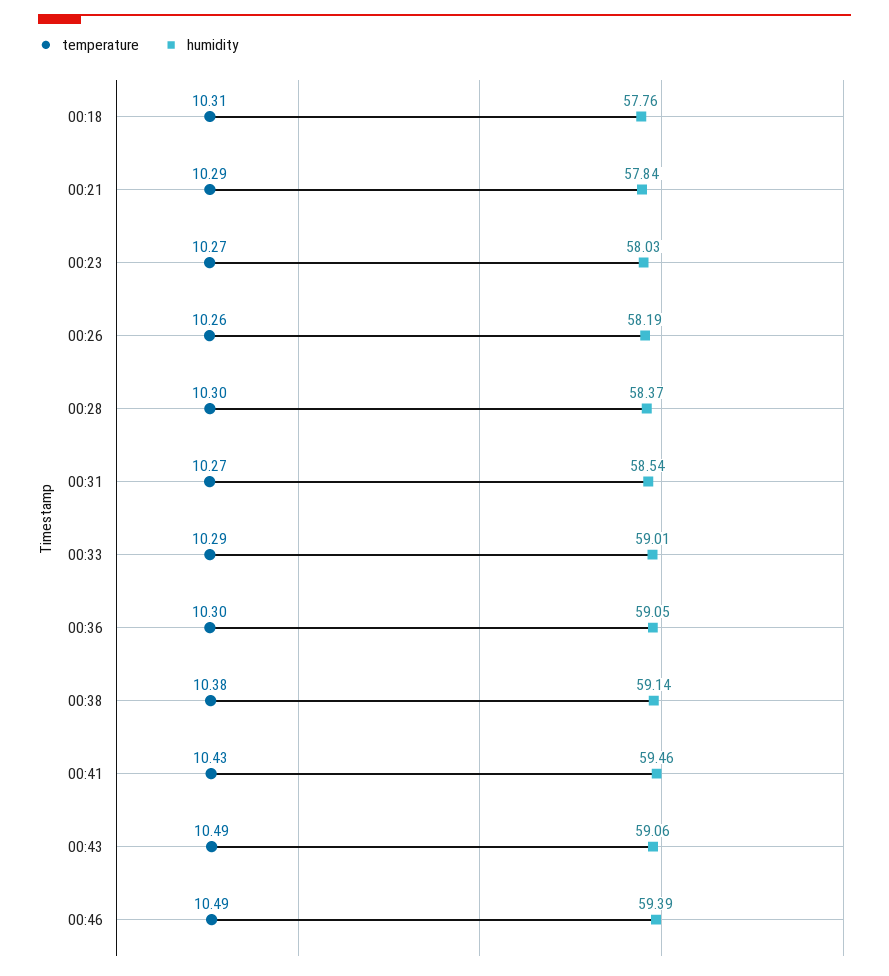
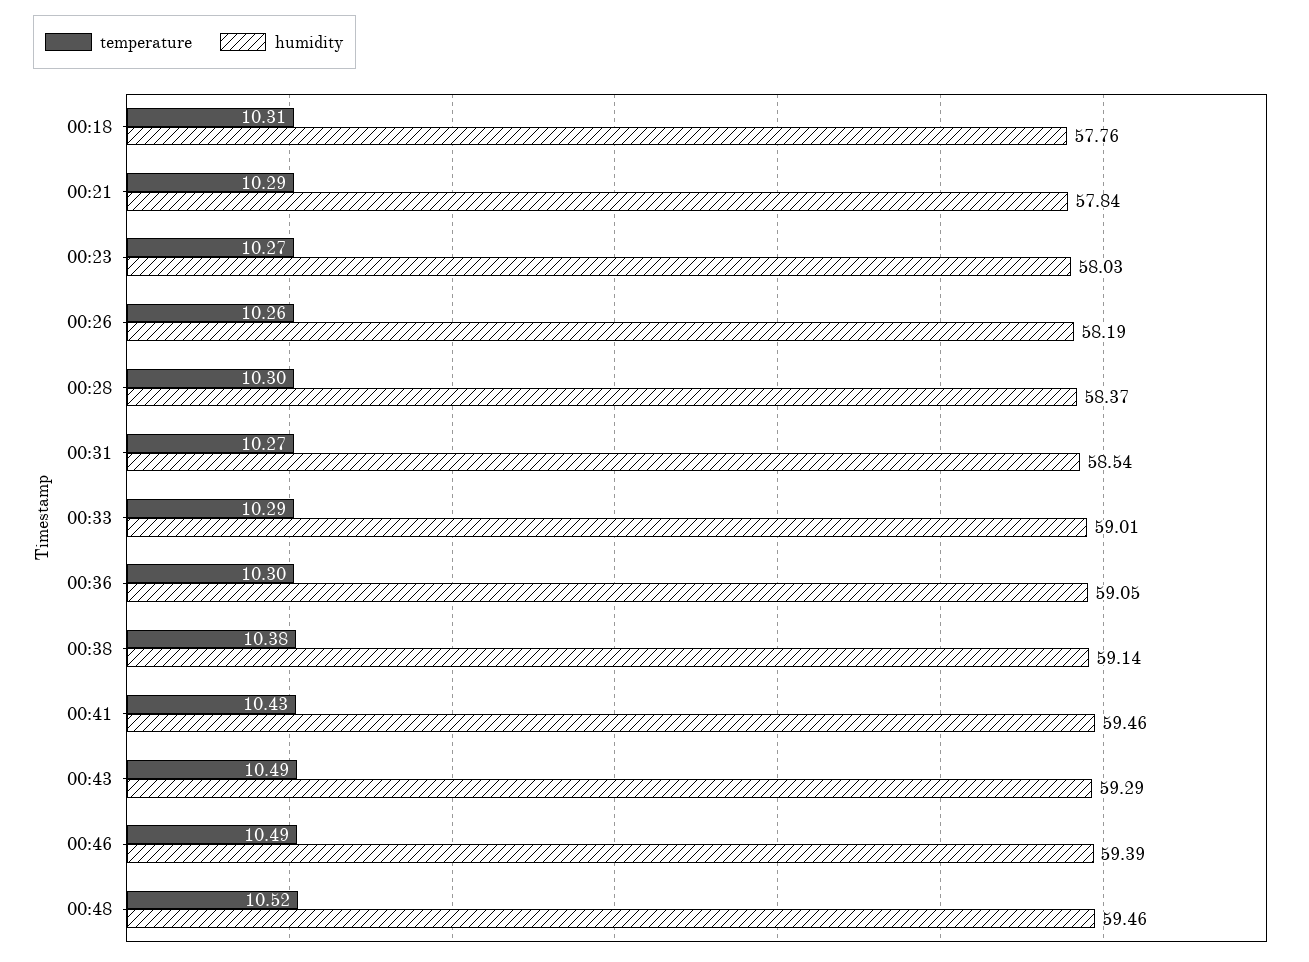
humidity, 00:43: 59.06 -> 59.29
temperature, 00:48: none -> 10.52
humidity, 00:48: none -> 59.46

